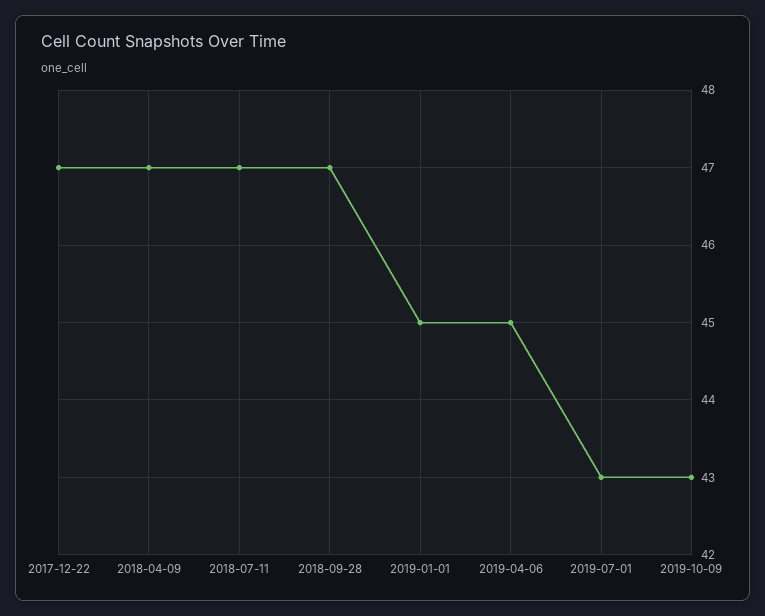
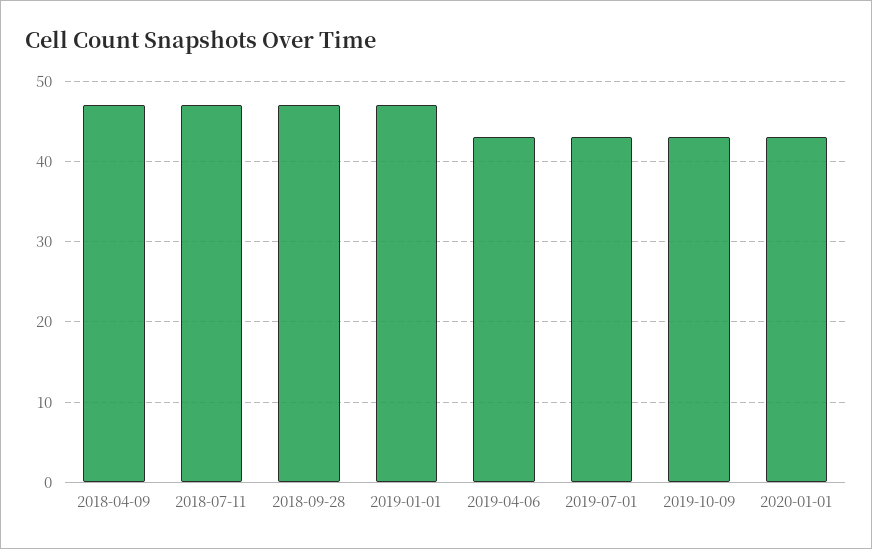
2017-12-22: 47 -> none
2019-01-01: 45 -> 47
2019-04-06: 45 -> 43
2020-01-01: none -> 43

